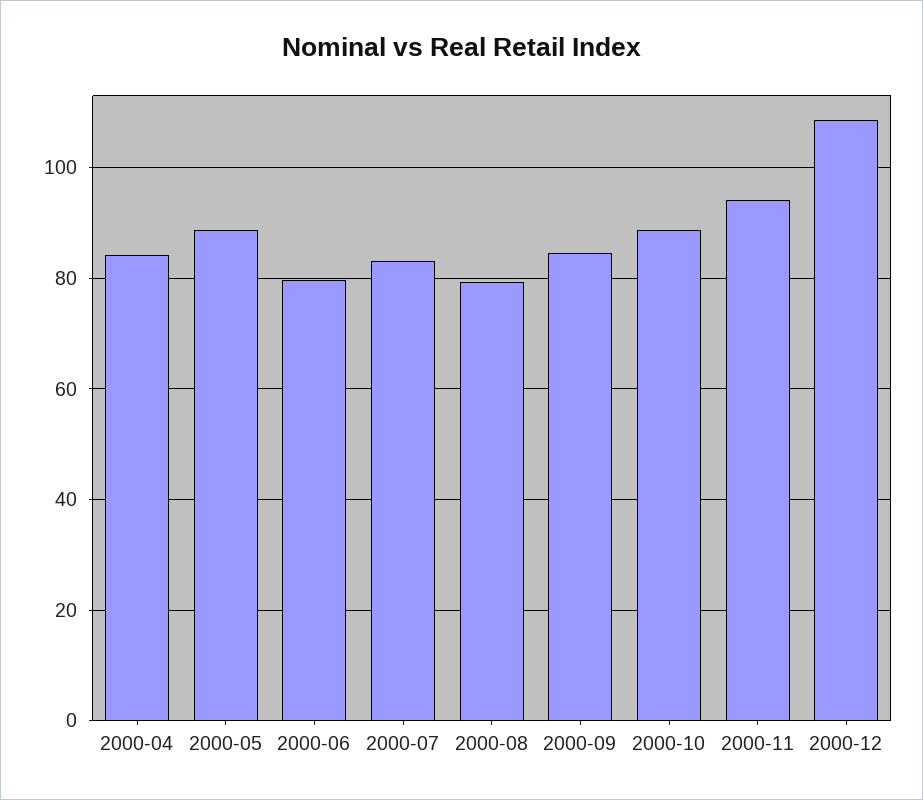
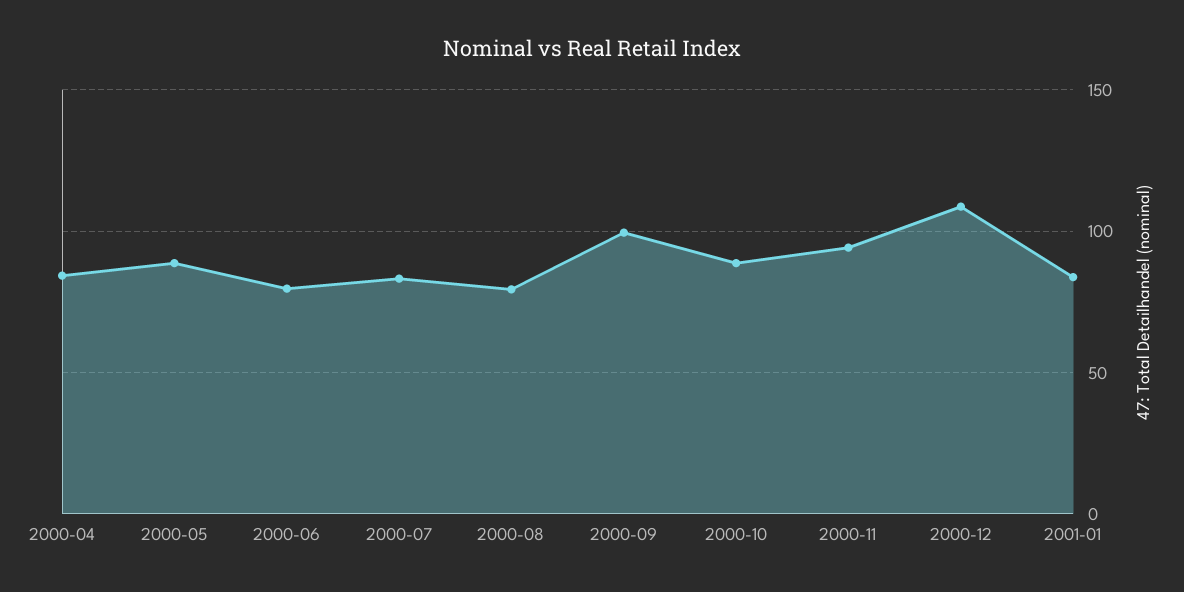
2000-09: 84 -> 100
2001-01: none -> 85

